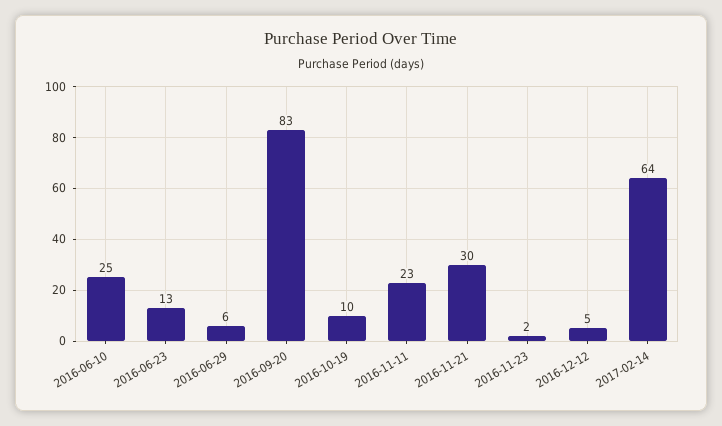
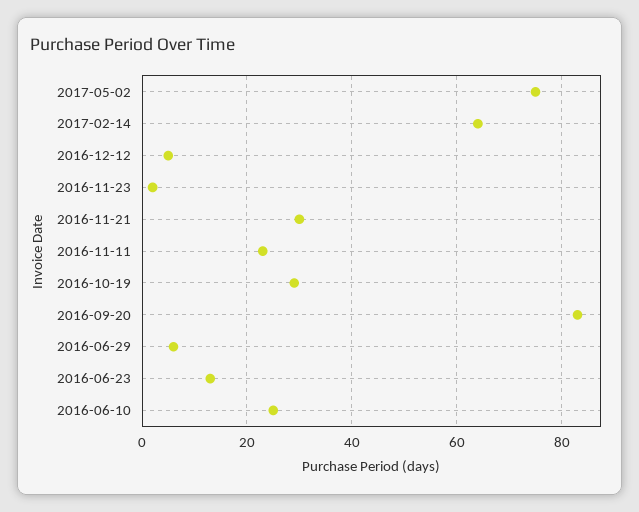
2016-10-19: 10 -> 30
2017-05-02: none -> 75

